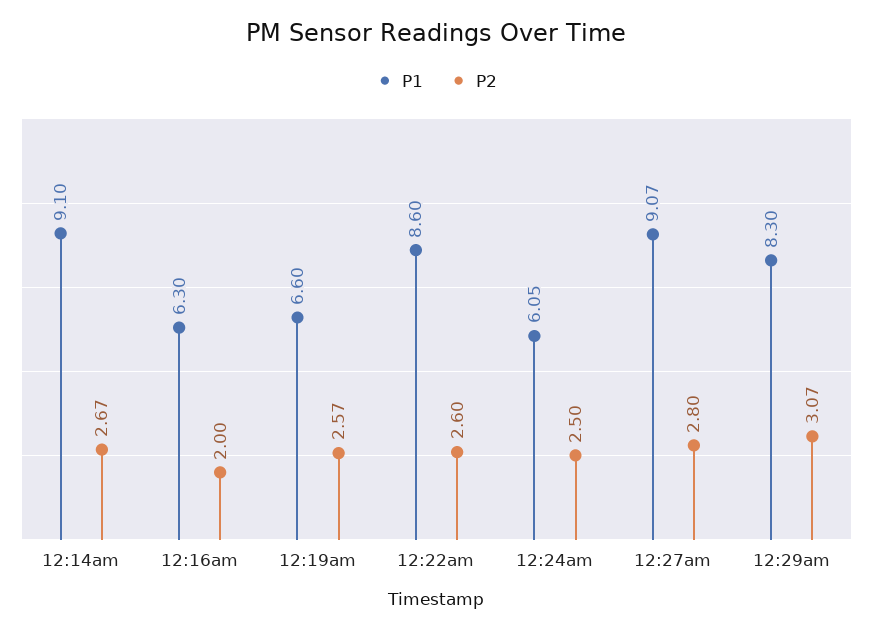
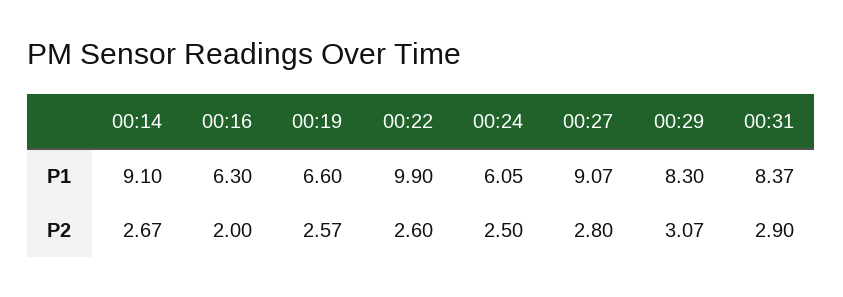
P1, 12:22am: 8.6 -> 9.9
P1, 00:31: none -> 8.37
P2, 00:31: none -> 2.9

